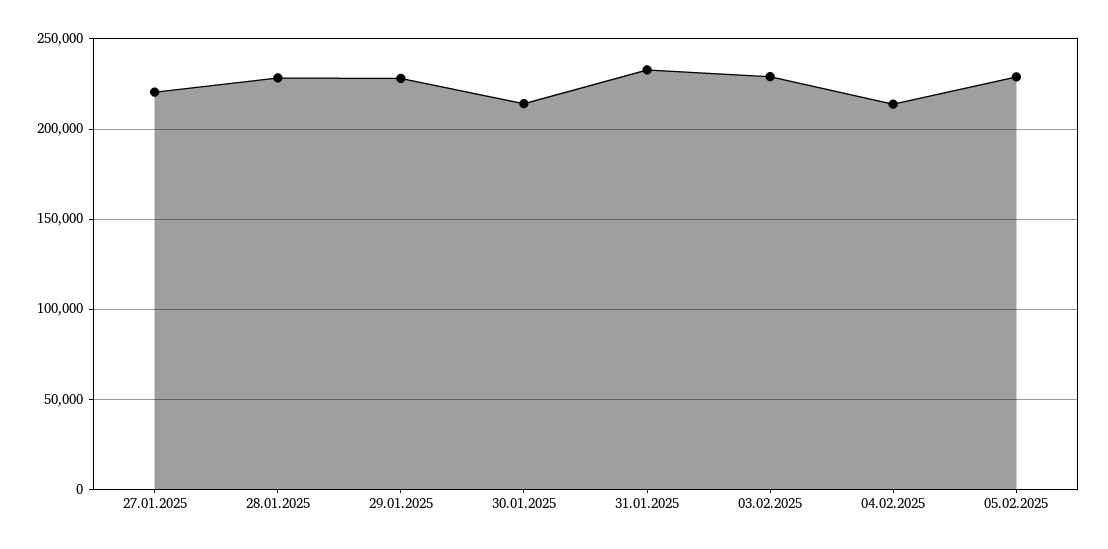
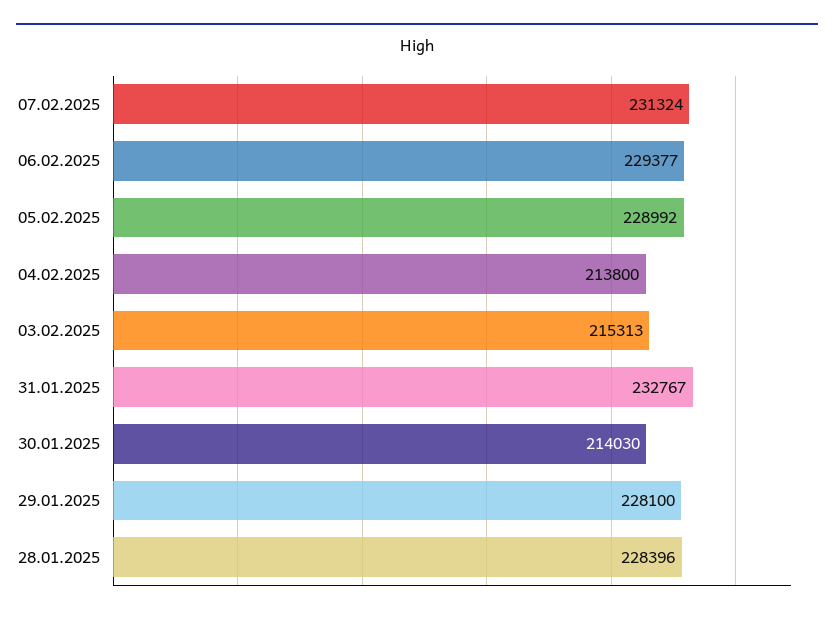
27.01.2025: 220000 -> none
03.02.2025: 230000 -> 215313
07.02.2025: none -> 231324
06.02.2025: none -> 229377

